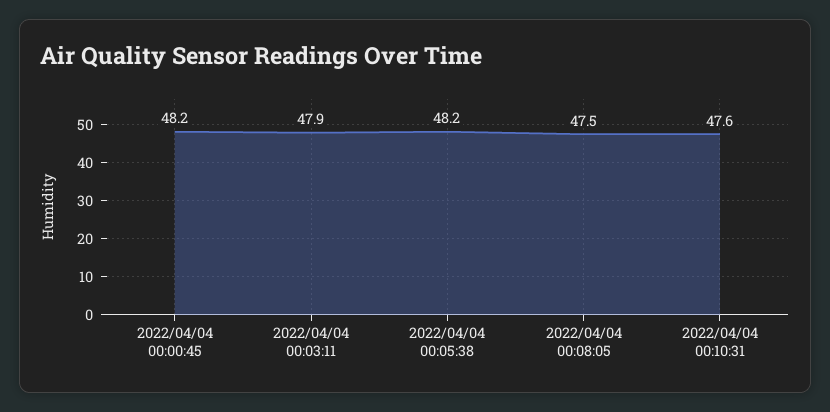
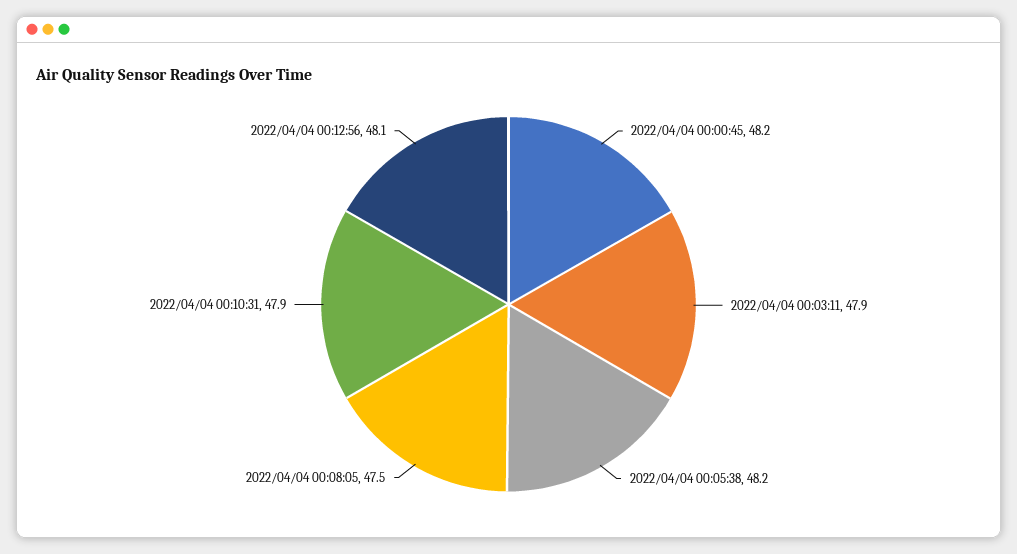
2022/04/04 00:10:31: 47.6 -> 47.9
2022/04/04 00:12:56: none -> 48.1

